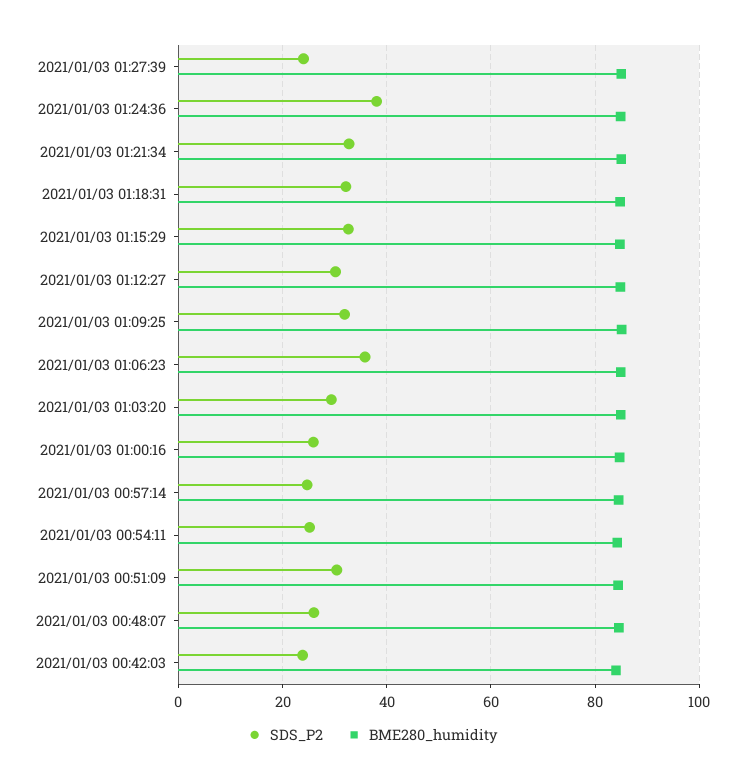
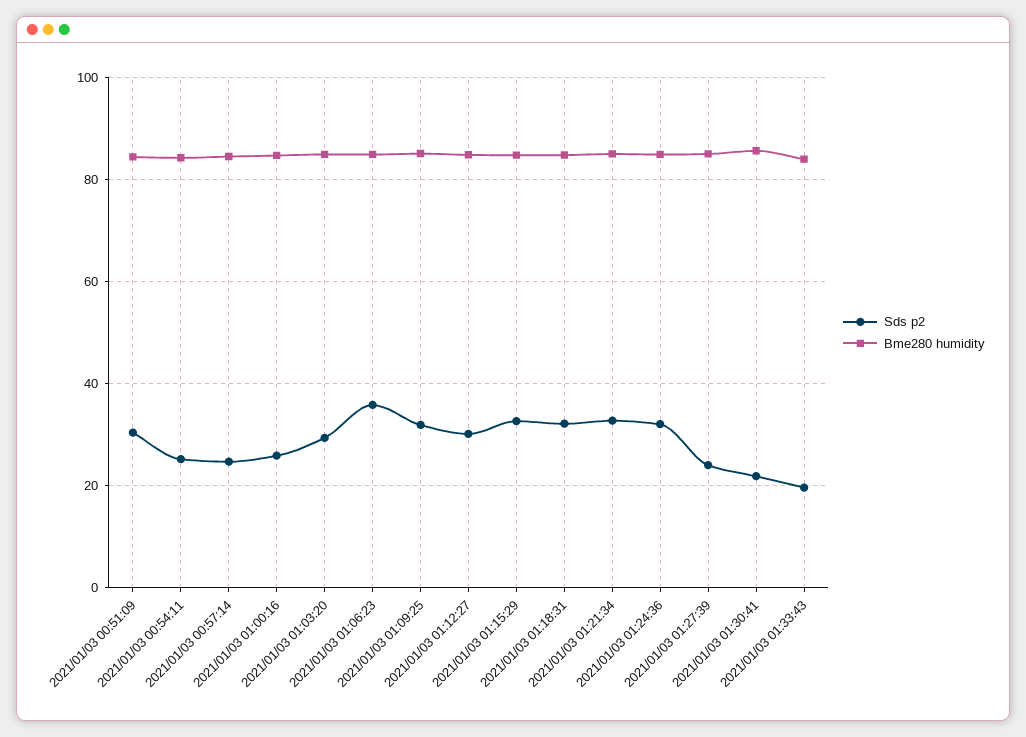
SDS_P2, 2021/01/03 01:24:36: 38 -> 32
SDS_P2, 2021/01/03 00:48:07: 26 -> none
BME280_humidity, 2021/01/03 00:48:07: 84 -> none
SDS_P2, 2021/01/03 00:42:03: 24 -> none
BME280_humidity, 2021/01/03 00:42:03: 84 -> none
SDS_P2, 2021/01/03 01:30:41: none -> 22
BME280_humidity, 2021/01/03 01:30:41: none -> 86
SDS_P2, 2021/01/03 01:33:43: none -> 20
BME280_humidity, 2021/01/03 01:33:43: none -> 84

